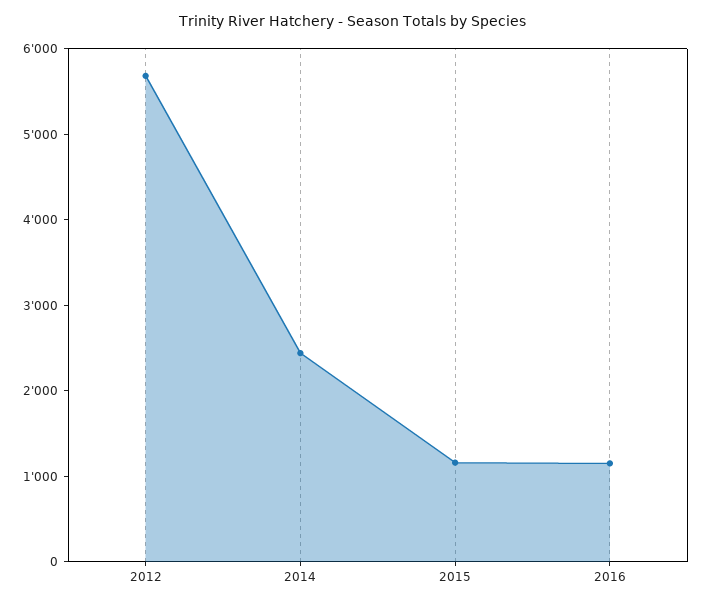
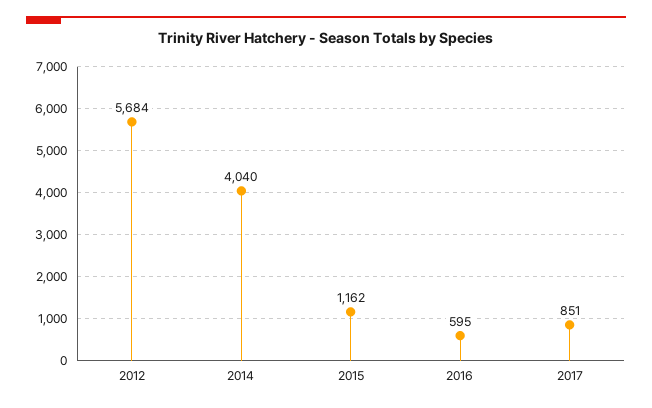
2014: 2400 -> 4040
2016: 1200 -> 595
2017: none -> 851

